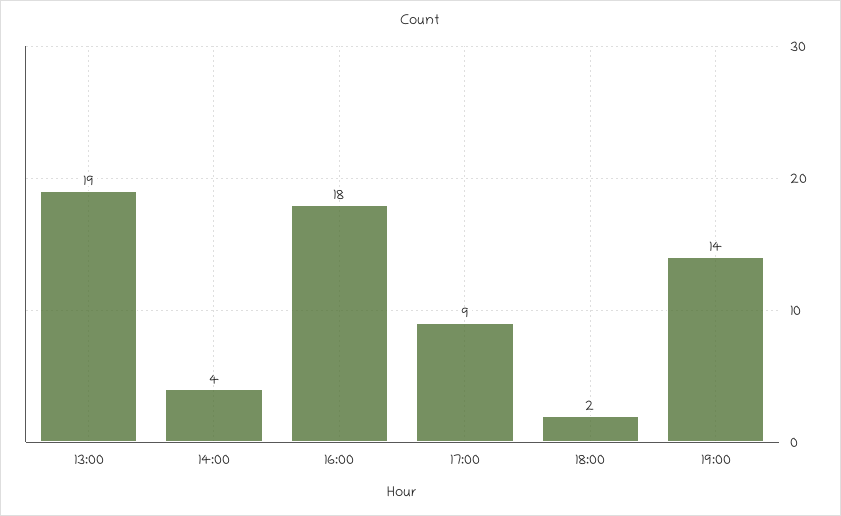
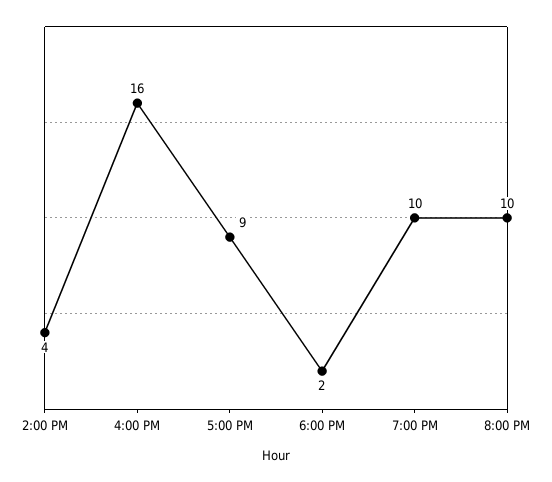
13:00: 19 -> none
16:00: 18 -> 16
19:00: 14 -> 10
8:00 PM: none -> 10

